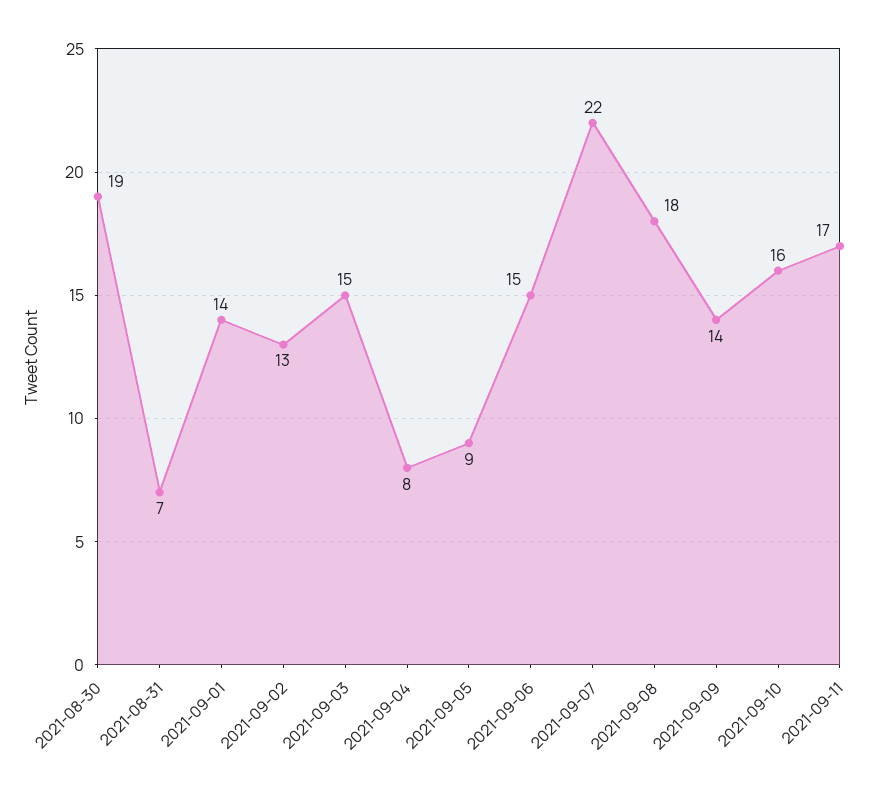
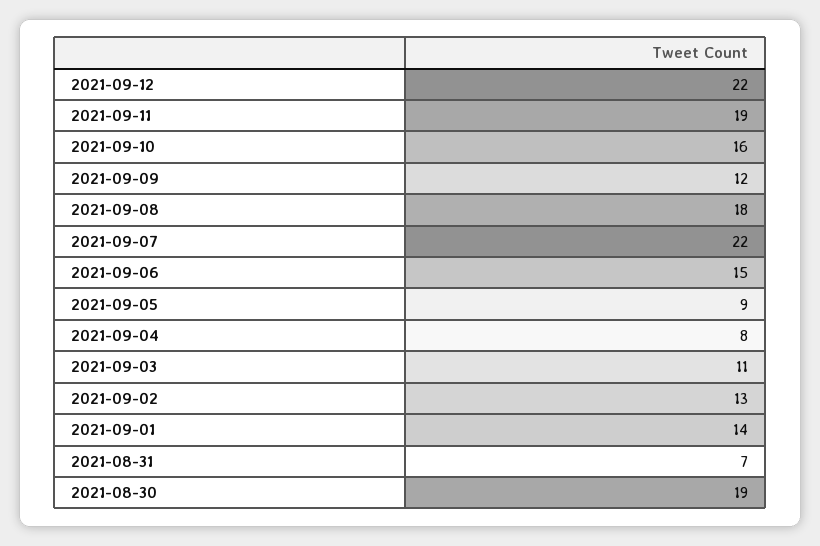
2021-09-03: 15 -> 11
2021-09-09: 14 -> 12
2021-09-11: 17 -> 19
2021-09-12: none -> 22

